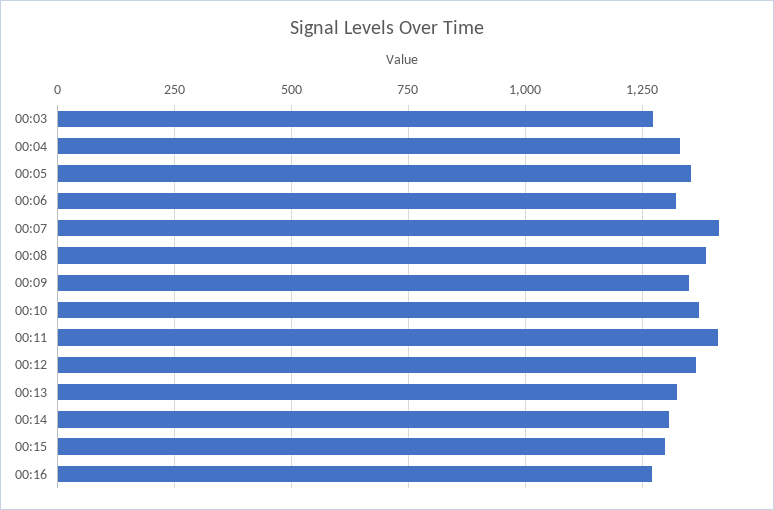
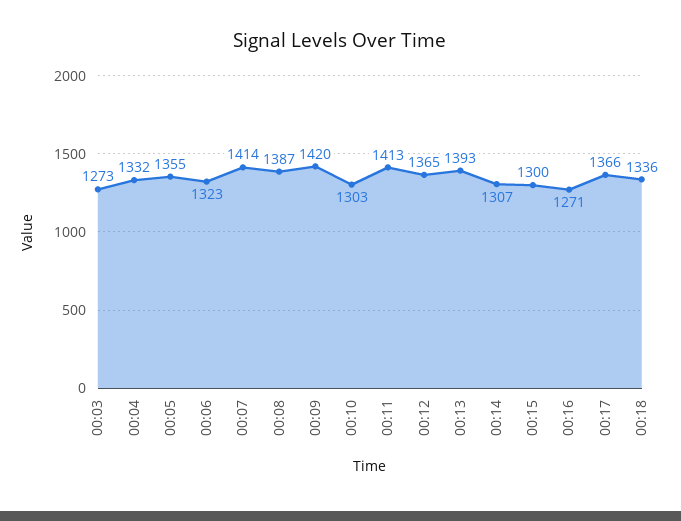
00:09: 1350 -> 1420
00:10: 1375 -> 1303
00:13: 1325 -> 1393
00:17: none -> 1366
00:18: none -> 1336

